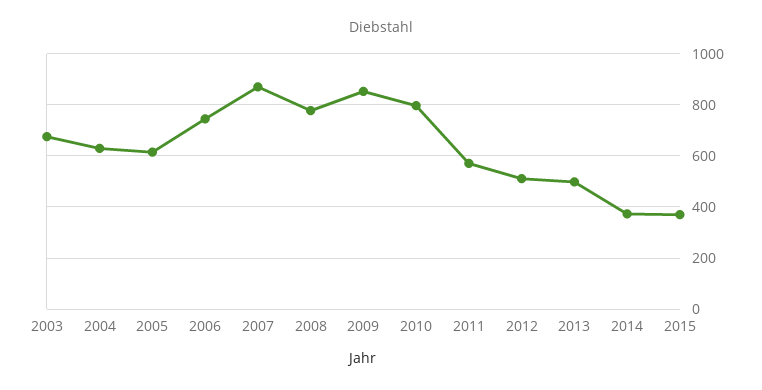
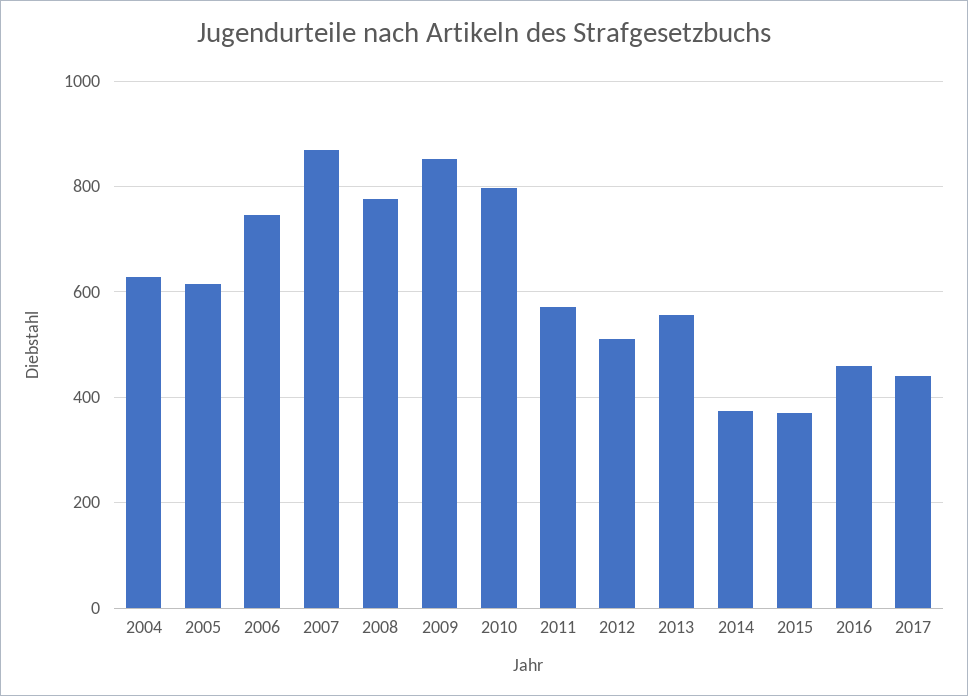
2003: 675 -> none
2013: 500 -> 560
2016: none -> 460
2017: none -> 440

